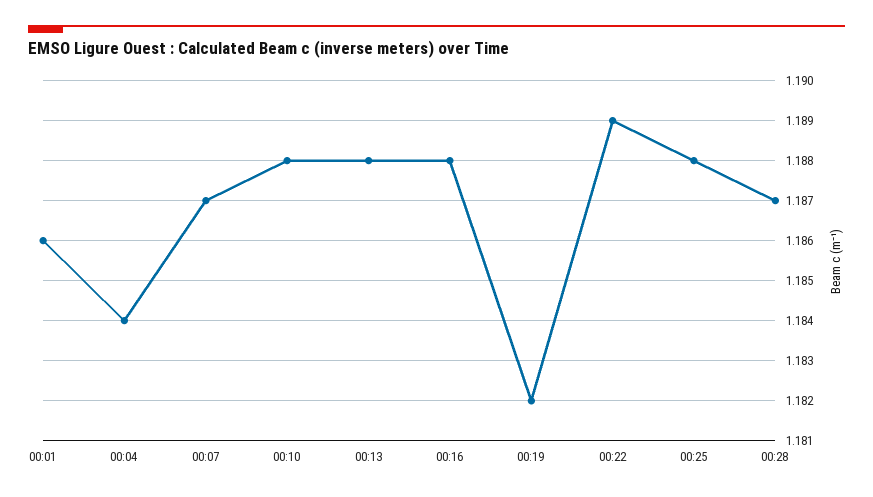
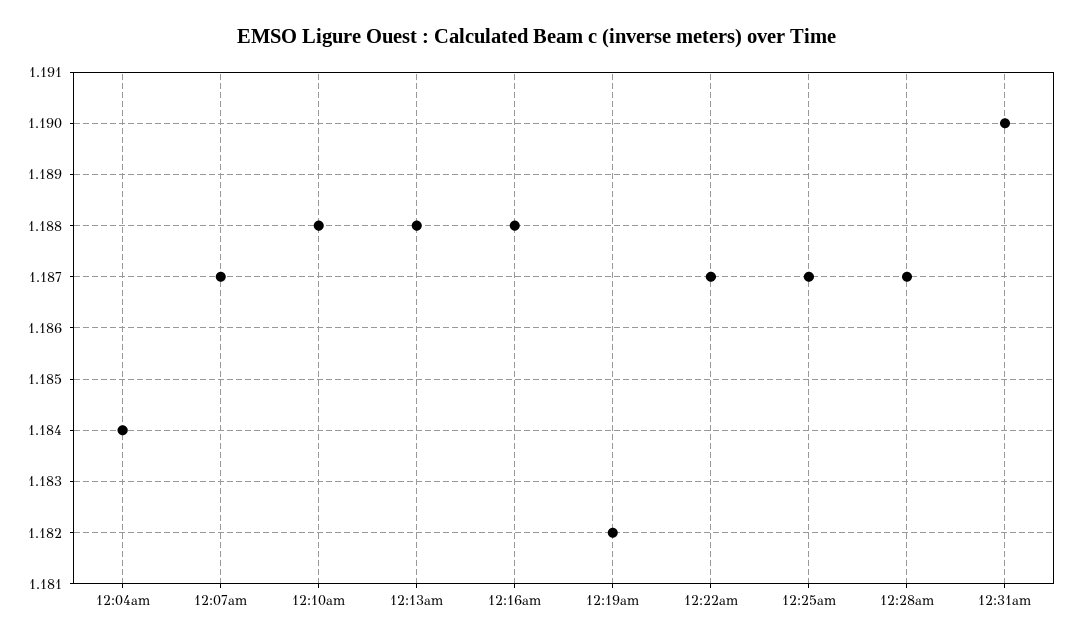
00:01: 1.186 -> none
00:22: 1.189 -> 1.187
00:25: 1.188 -> 1.187
12:31am: none -> 1.19

